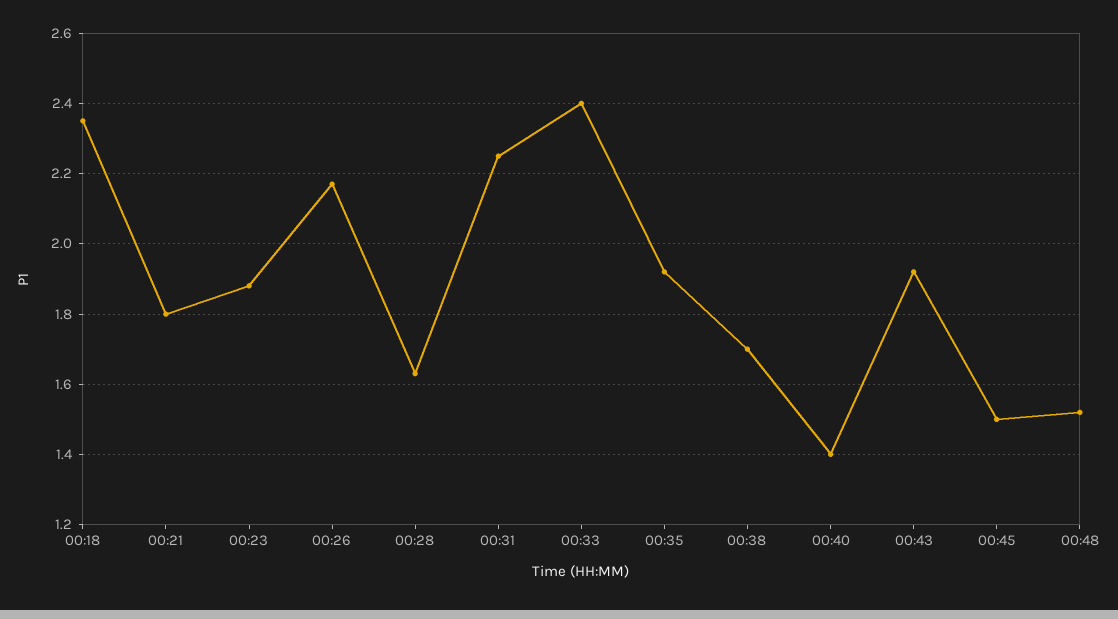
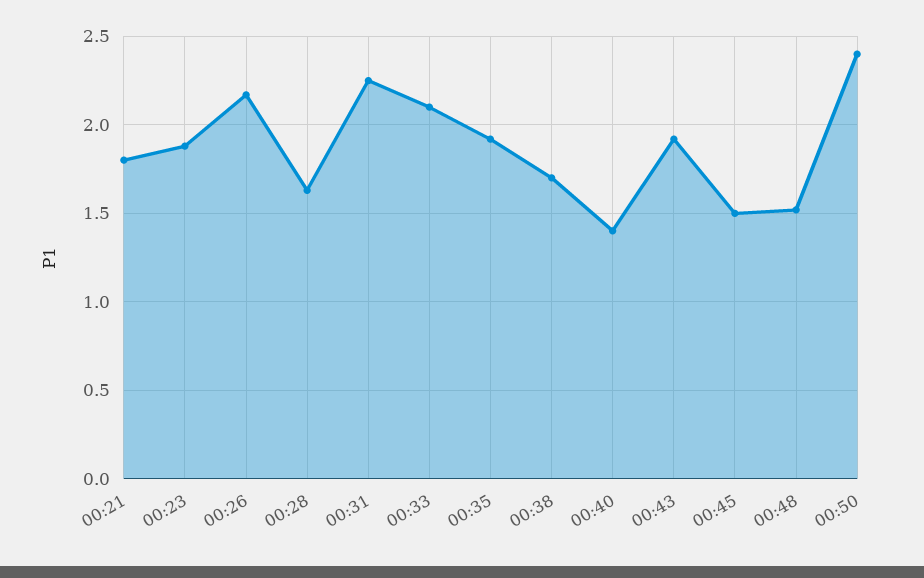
00:18: 2.35 -> none
00:33: 2.4 -> 2.1
00:50: none -> 2.4

